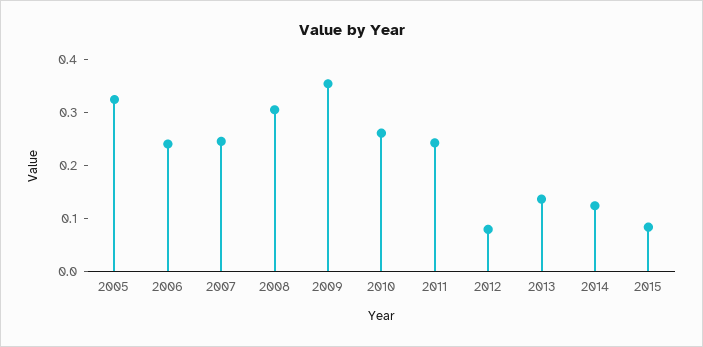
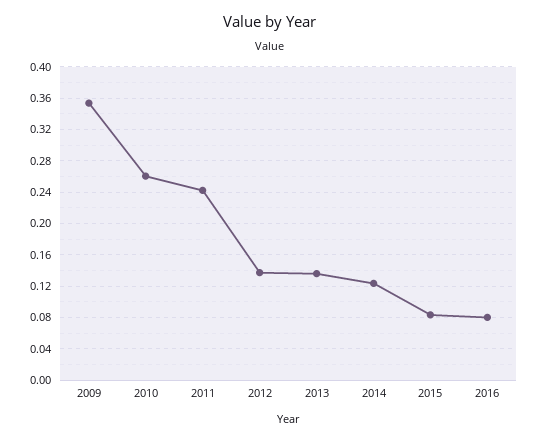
2005: 0.32 -> none
2006: 0.24 -> none
2007: 0.24 -> none
2008: 0.3 -> none
2012: 0.08 -> 0.14
2016: none -> 0.08

